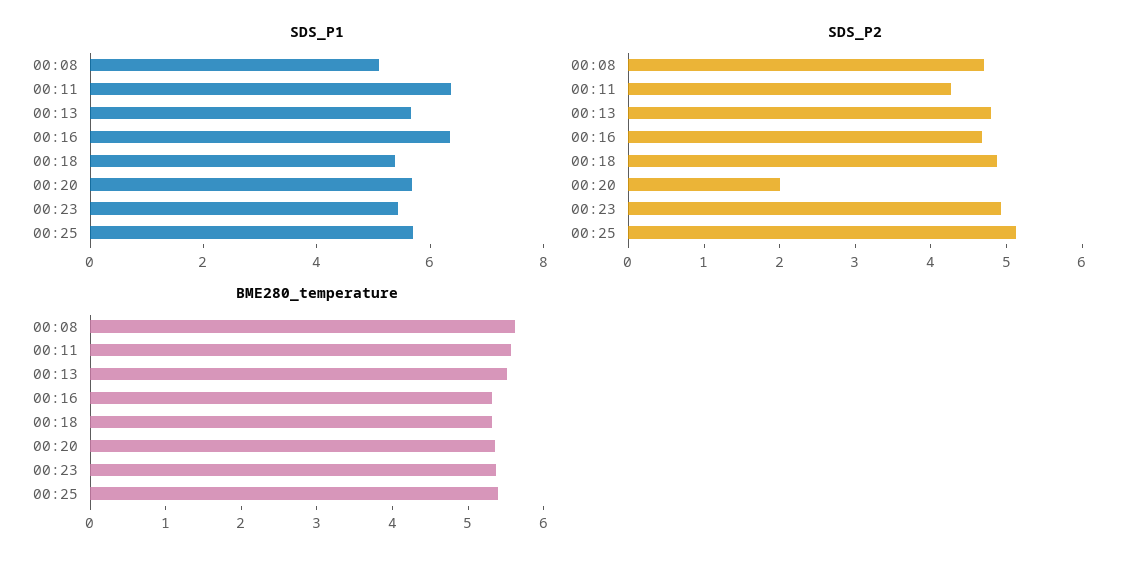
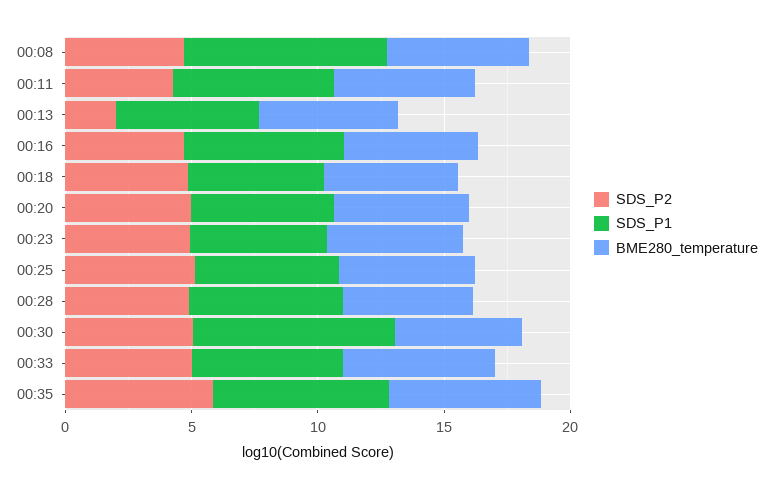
SDS_P1, 00:08: 5 -> 8
SDS_P2, 00:13: 4.8 -> 2
SDS_P2, 00:20: 2 -> 5
SDS_P2, 00:28: none -> 5
SDS_P1, 00:28: none -> 6
BME280_temperature, 00:28: none -> 5
SDS_P2, 00:30: none -> 5
SDS_P1, 00:30: none -> 8
BME280_temperature, 00:30: none -> 5
SDS_P2, 00:33: none -> 5
SDS_P1, 00:33: none -> 6
BME280_temperature, 00:33: none -> 6
SDS_P2, 00:35: none -> 6
SDS_P1, 00:35: none -> 7
BME280_temperature, 00:35: none -> 6

